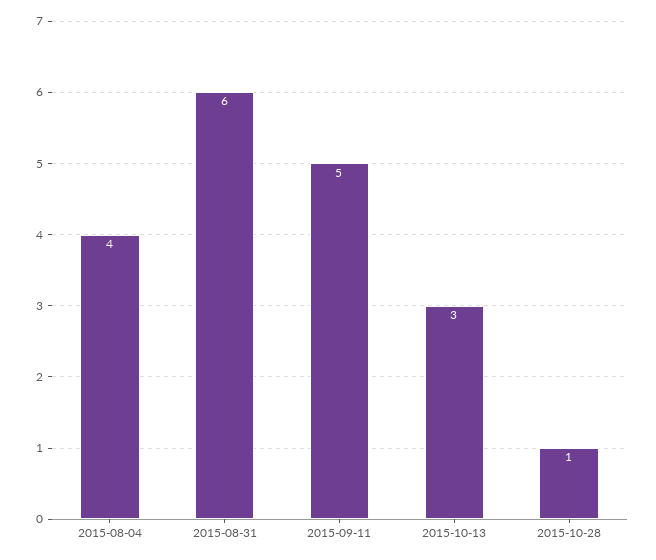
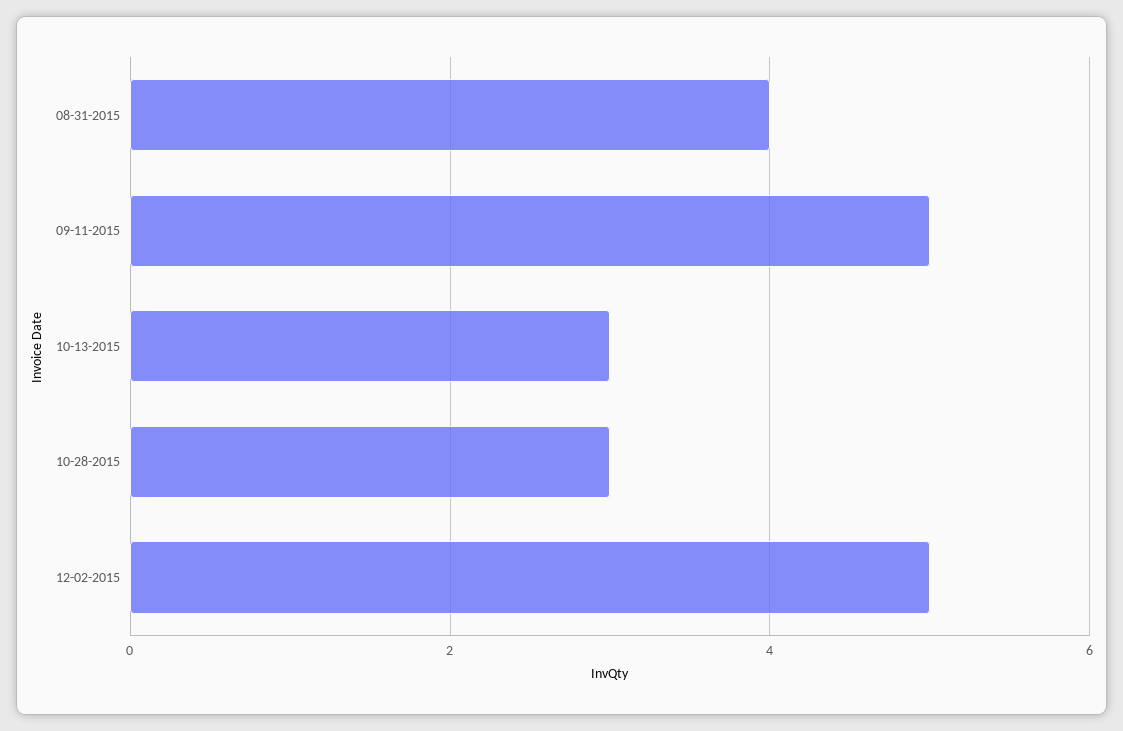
2015-08-04: 4 -> none
2015-08-31: 6 -> 4
2015-10-28: 1 -> 3
12-02-2015: none -> 5

